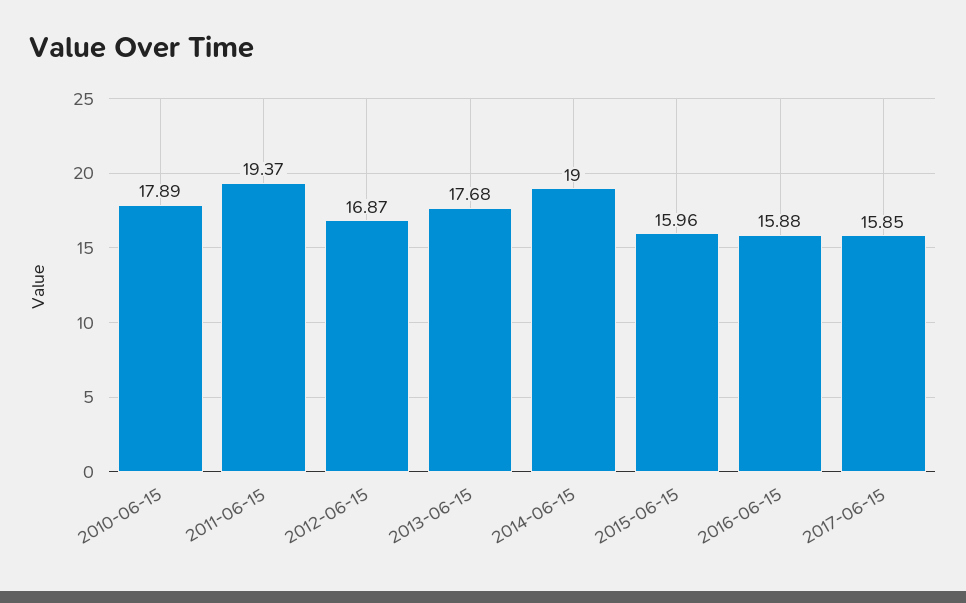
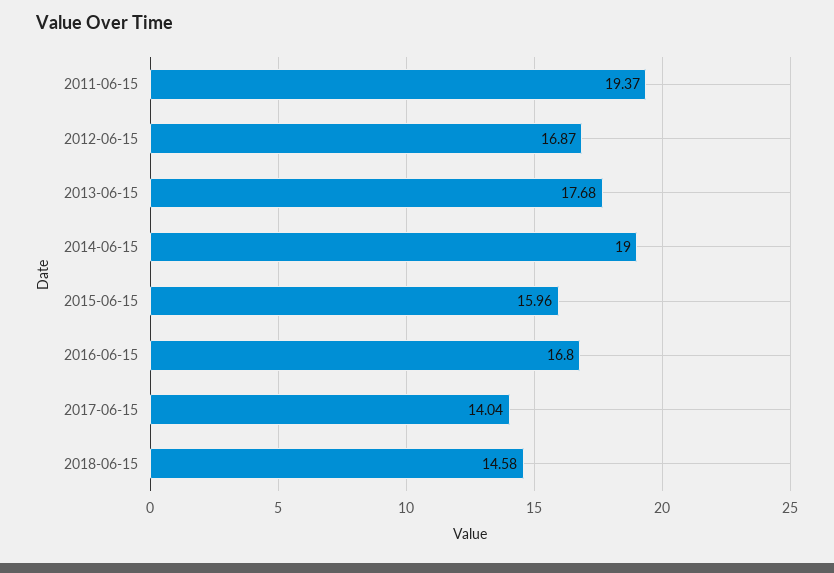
2010-06-15: 17.89 -> none
2016-06-15: 15.88 -> 16.8
2017-06-15: 15.85 -> 14.04
2018-06-15: none -> 14.58

